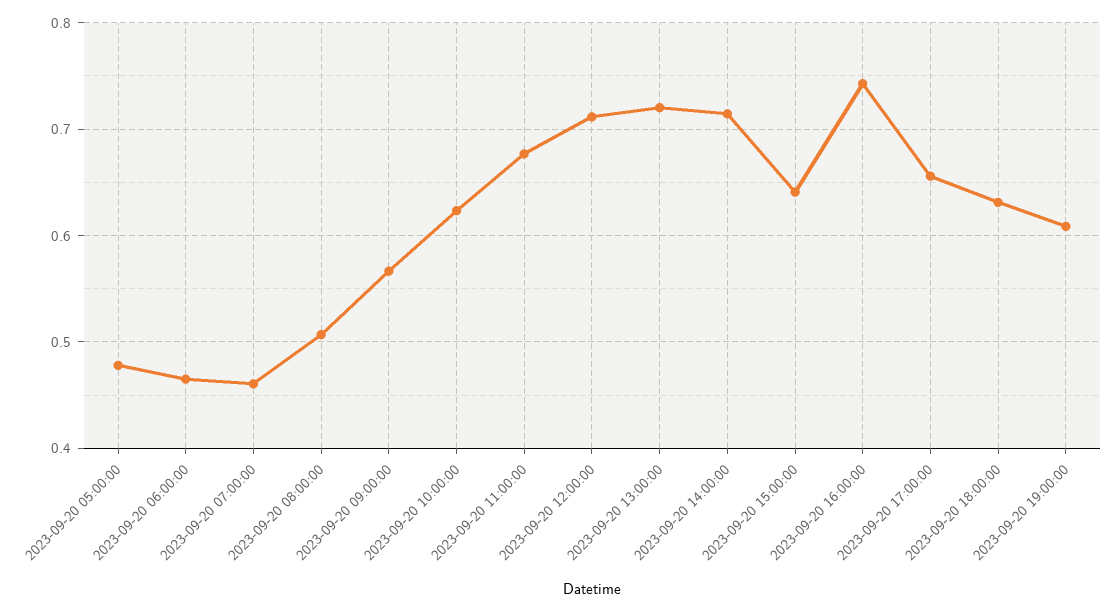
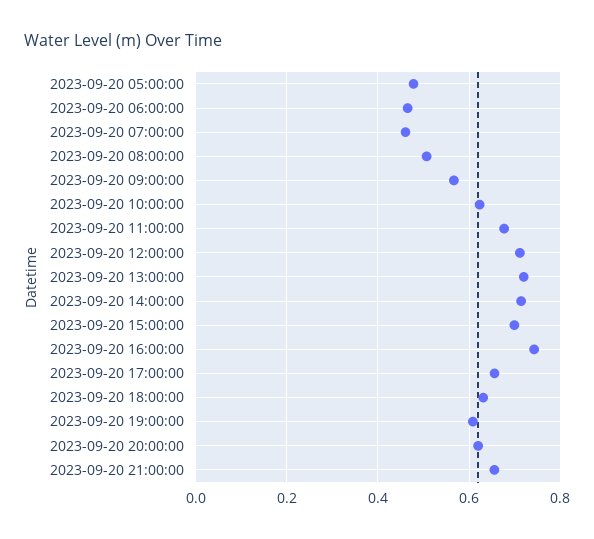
2023-09-20 15:00:00: 0.64 -> 0.7
2023-09-20 20:00:00: none -> 0.62
2023-09-20 21:00:00: none -> 0.66

